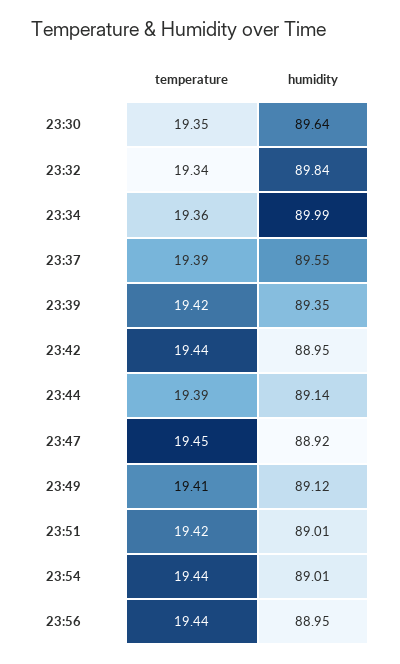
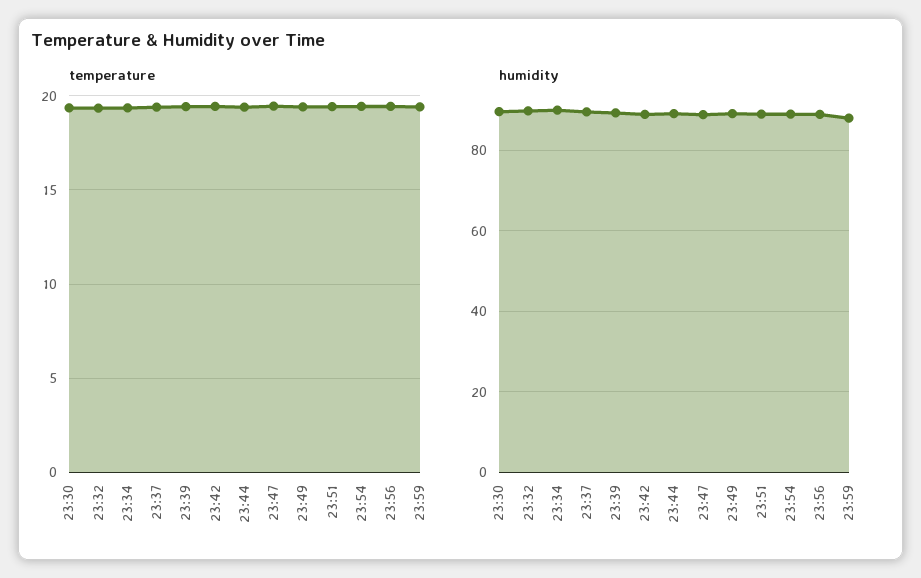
temperature, 23:59: none -> 19.5
humidity, 23:59: none -> 88

